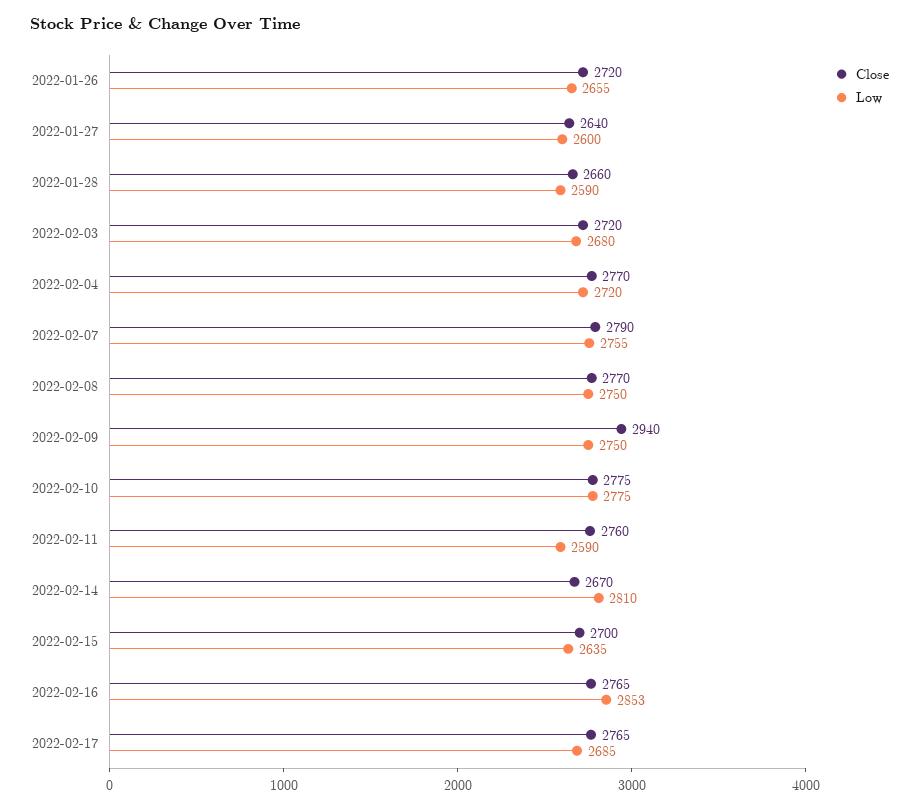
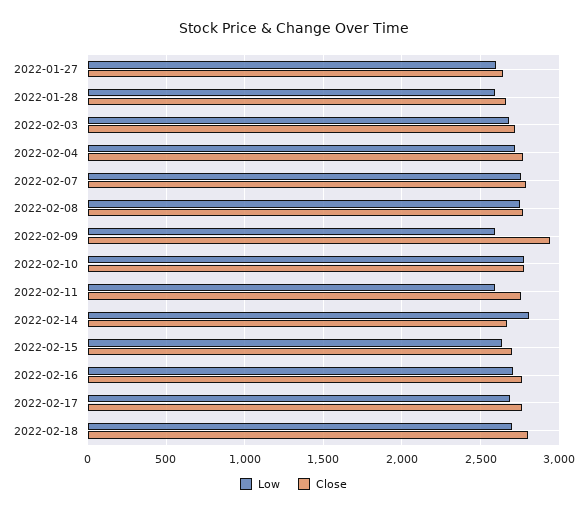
Close, 2022-01-26: 2720 -> none
Low, 2022-01-26: 2655 -> none
Low, 2022-02-09: 2750 -> 2600
Low, 2022-02-16: 2853 -> 2700
Low, 2022-02-18: none -> 2700
Close, 2022-02-18: none -> 2800

